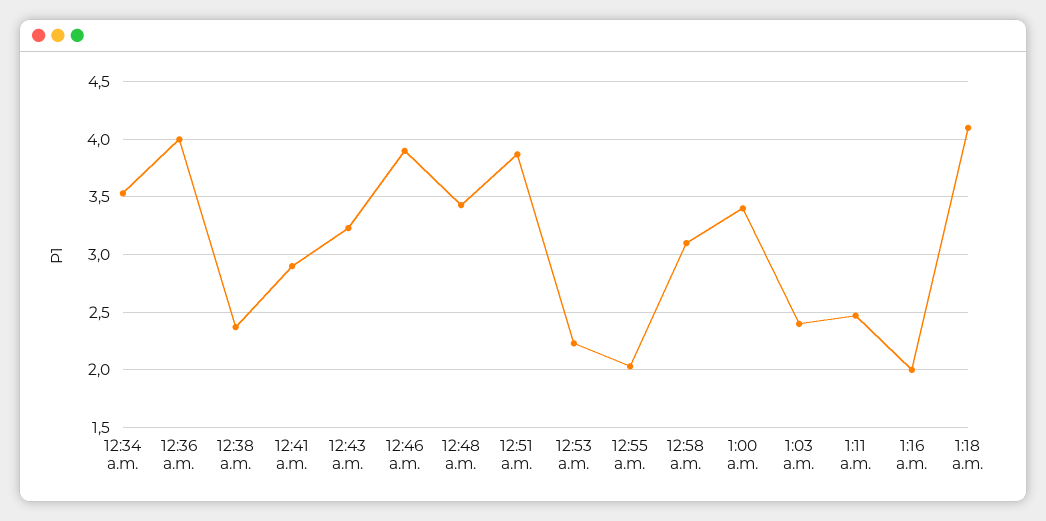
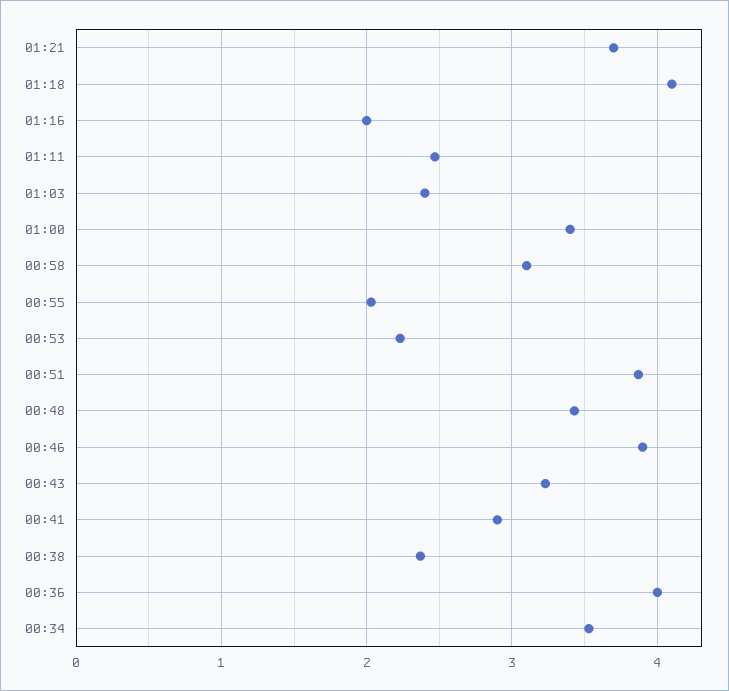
01:21: none -> 3.7

